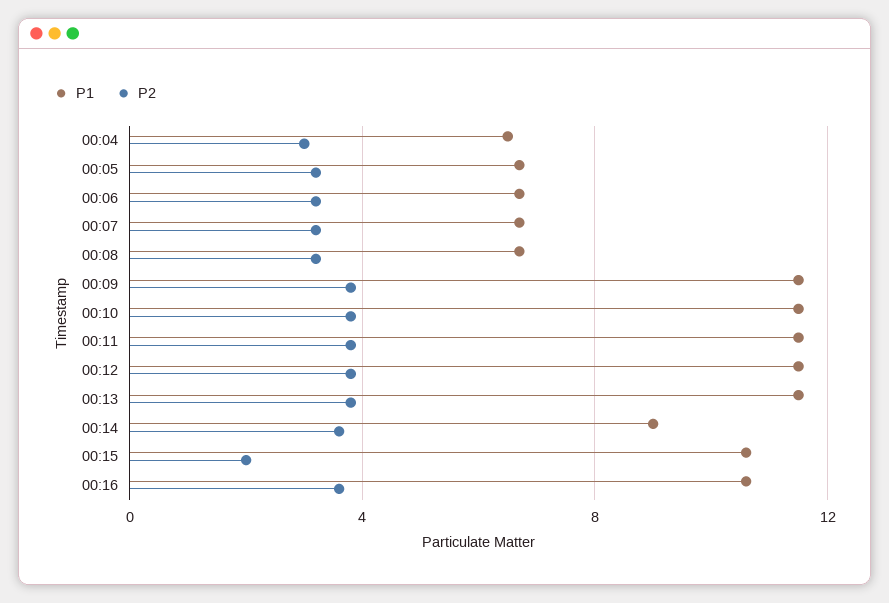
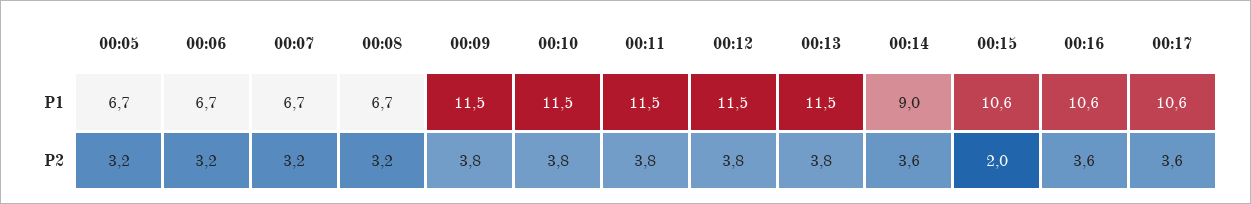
P1, 00:04: 6.5 -> none
P2, 00:04: 3 -> none
P1, 00:17: none -> 10.6
P2, 00:17: none -> 3.6

